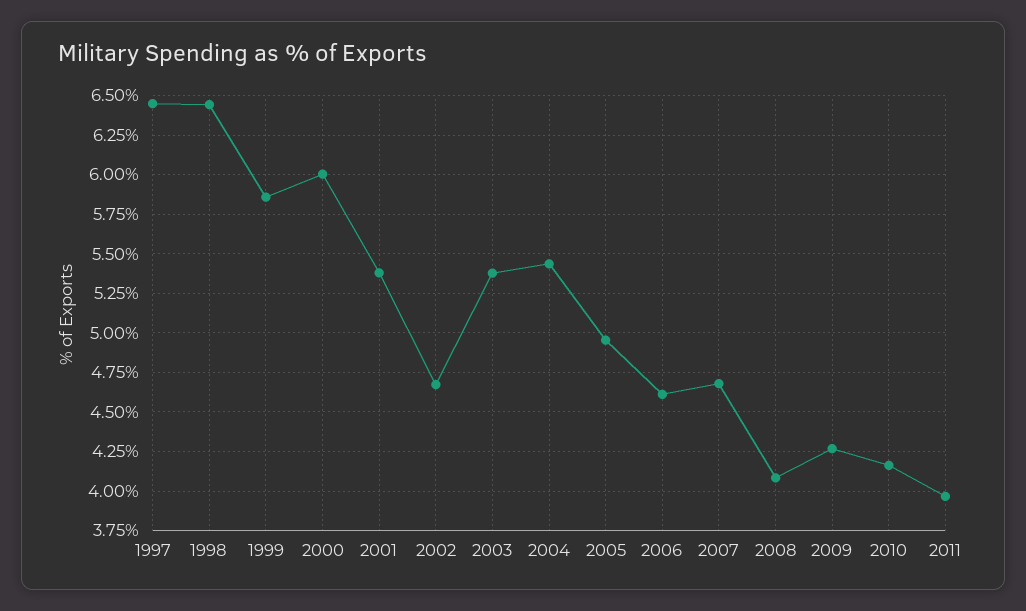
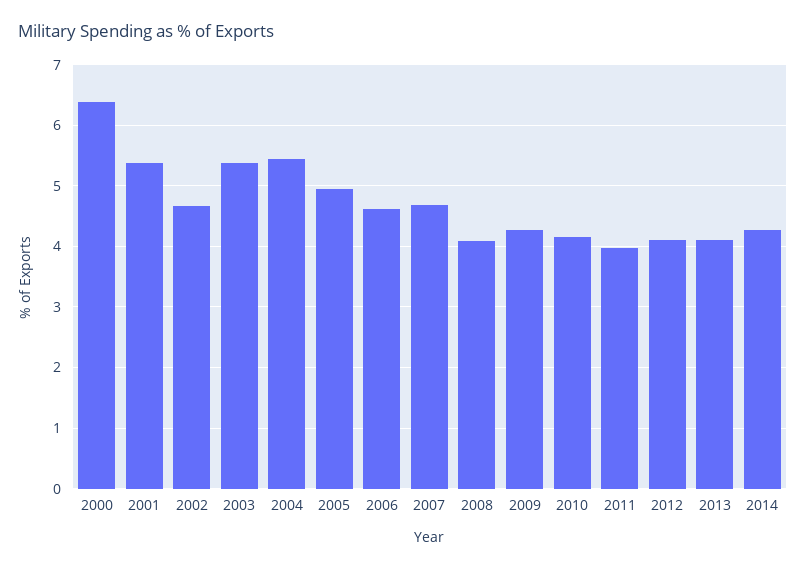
1997: 6.45 -> none
1998: 6.45 -> none
1999: 5.85 -> none
2000: 6 -> 6.4
2012: none -> 4.1
2013: none -> 4.1
2014: none -> 4.3

